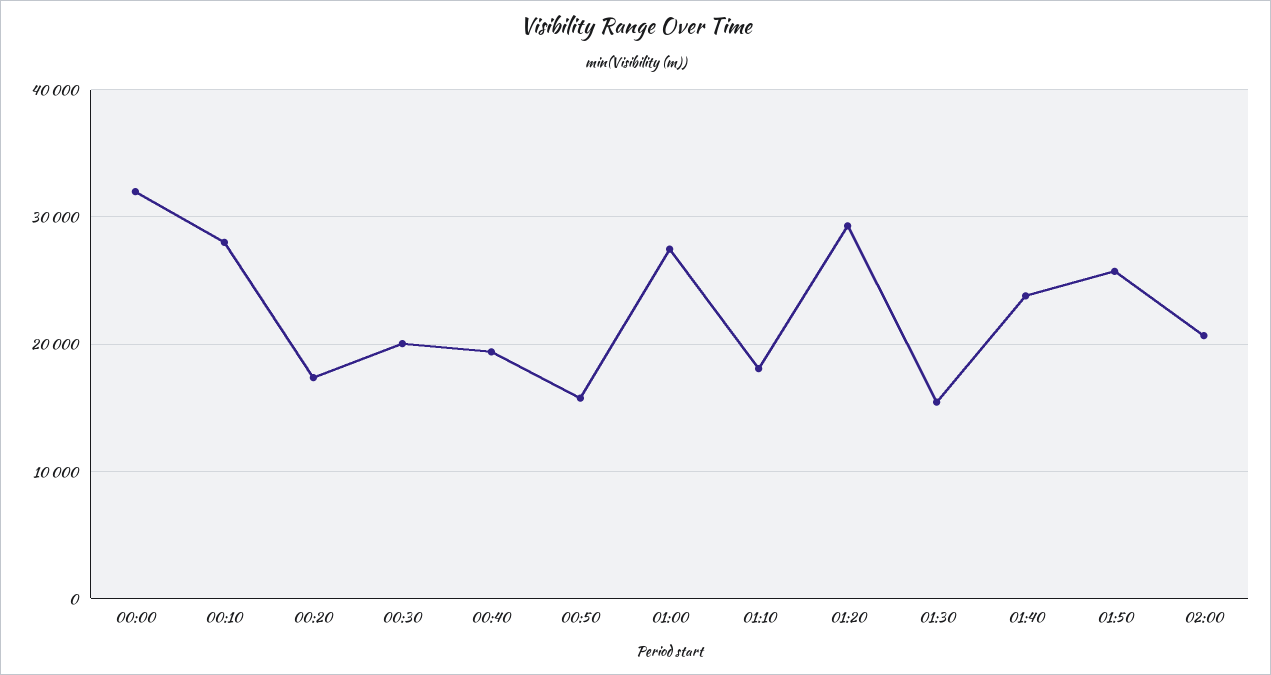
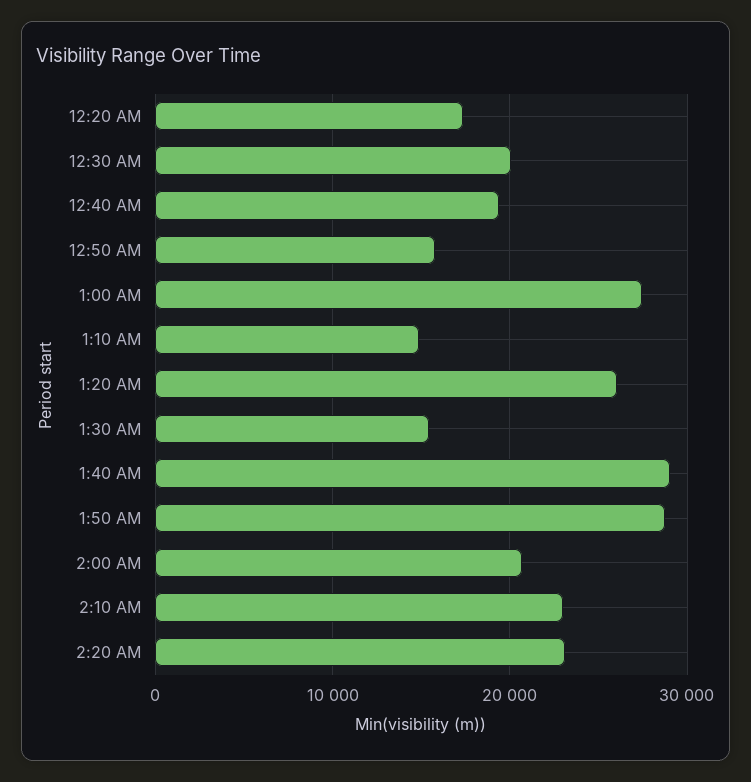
00:00: 32000 -> none
00:10: 28000 -> none
01:10: 18000 -> 15000
01:20: 29000 -> 26000
01:40: 24000 -> 29000
01:50: 26000 -> 29000
2:10 AM: none -> 23000
2:20 AM: none -> 23000

